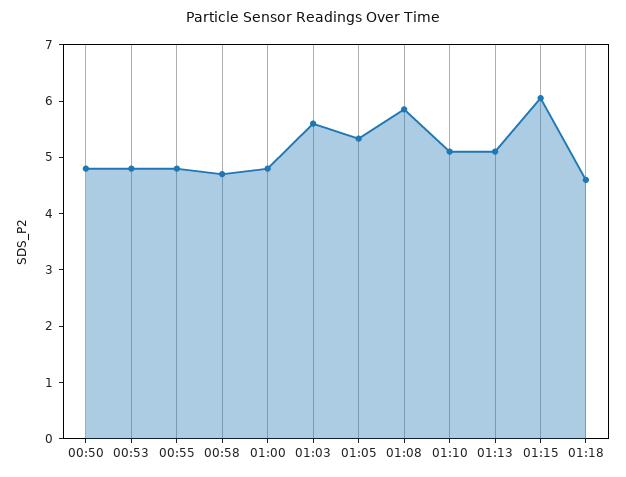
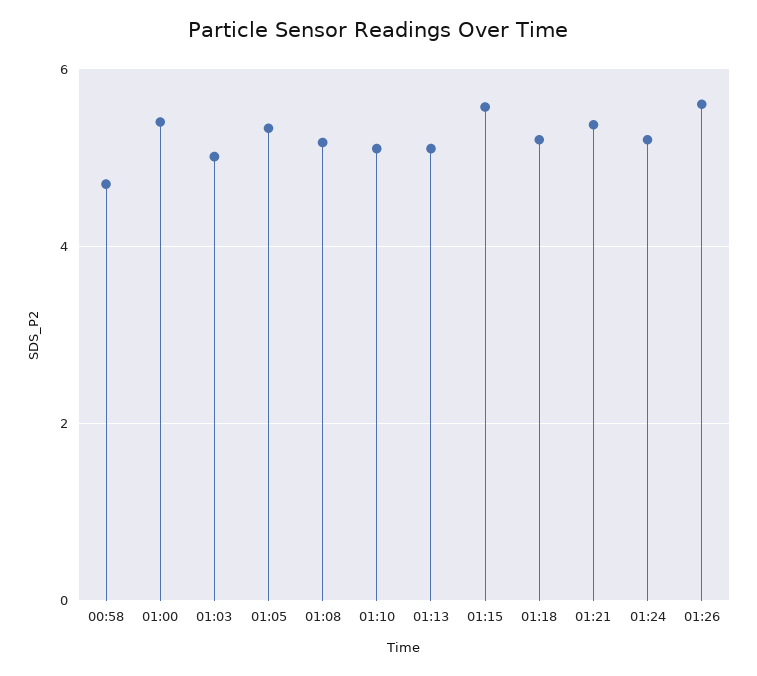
00:50: 4.8 -> none
00:53: 4.8 -> none
00:55: 4.8 -> none
01:00: 4.8 -> 5.4
01:03: 5.6 -> 5
01:08: 5.8 -> 5.2
01:15: 6 -> 5.6
01:18: 4.6 -> 5.2
01:21: none -> 5.4
01:24: none -> 5.2
01:26: none -> 5.6

